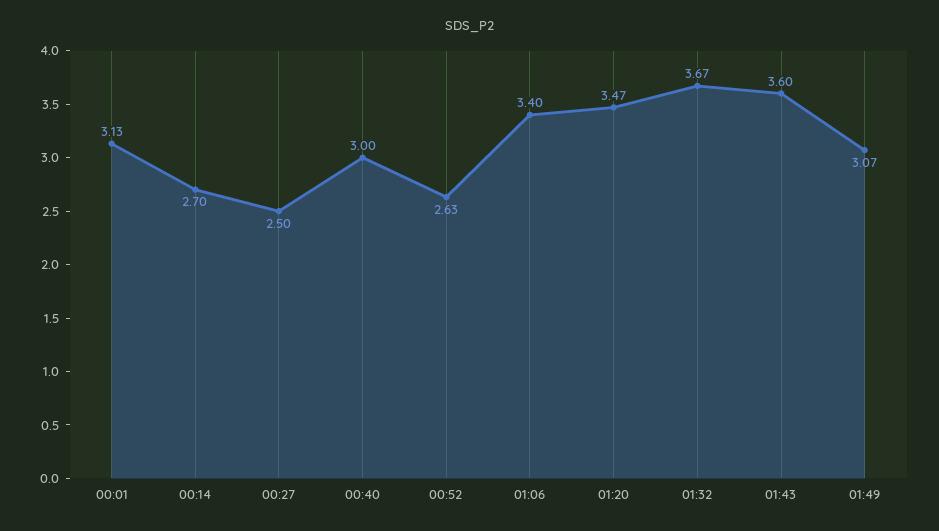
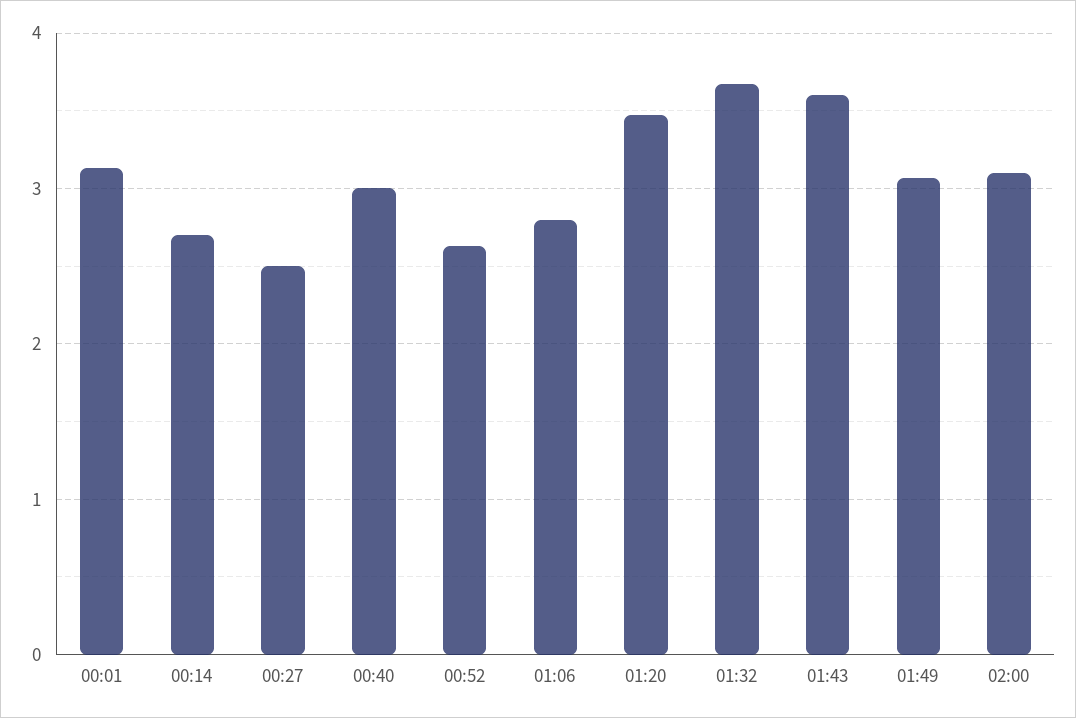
01:06: 3.4 -> 2.8
02:00: none -> 3.1

